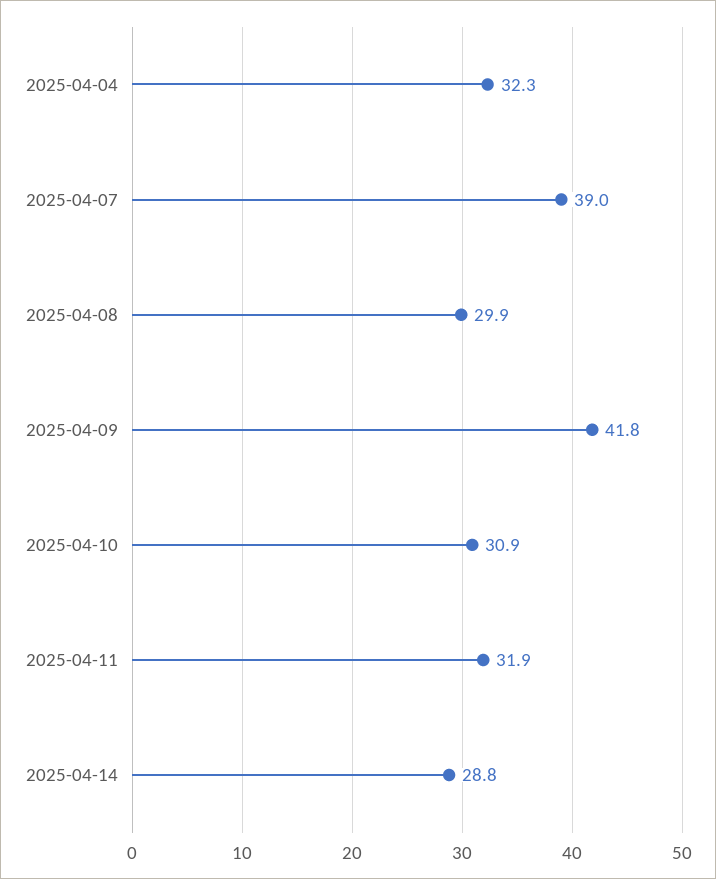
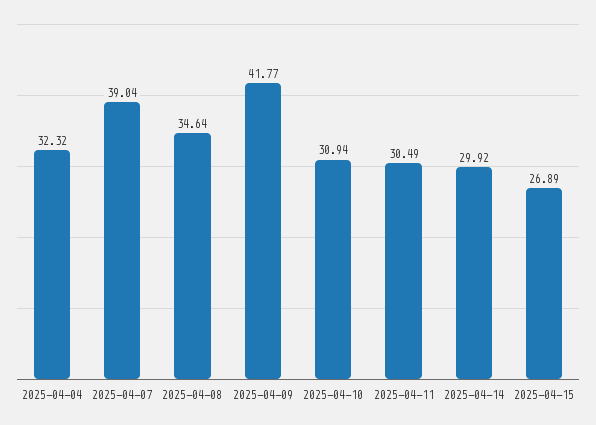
2025-04-08: 29.9 -> 34.64
2025-04-11: 31.9 -> 30.49
2025-04-14: 28.8 -> 29.92
2025-04-15: none -> 26.89

